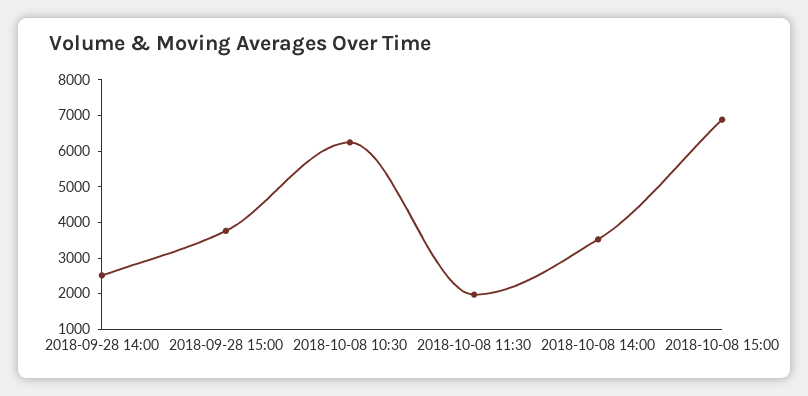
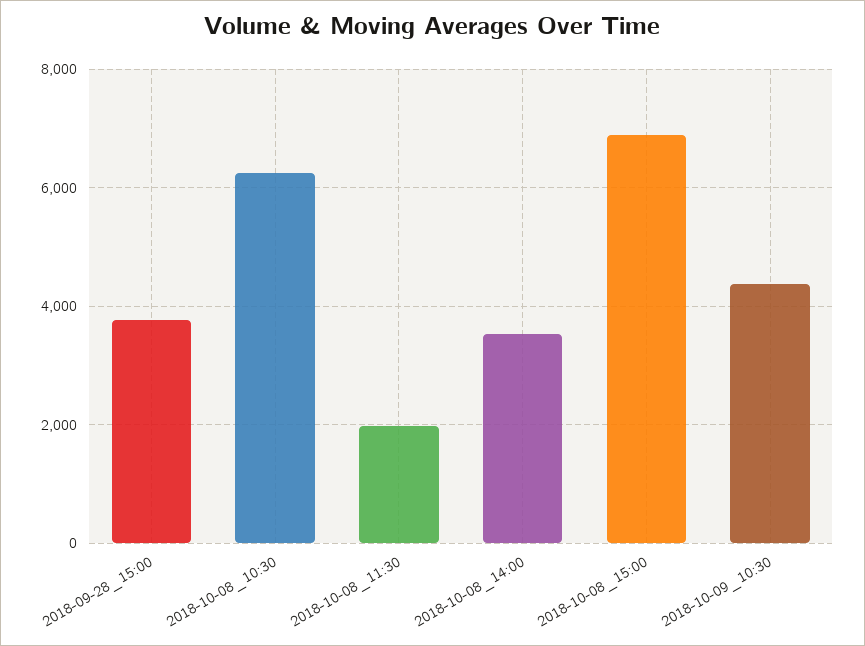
2018-09-28 14:00: 2500 -> none
2018-10-09_10:30: none -> 4400

